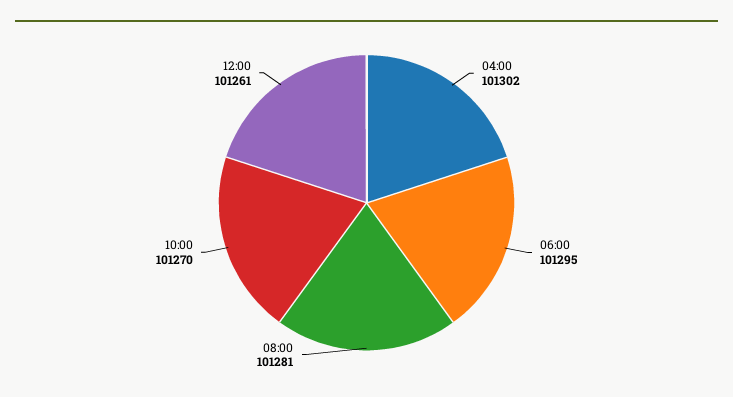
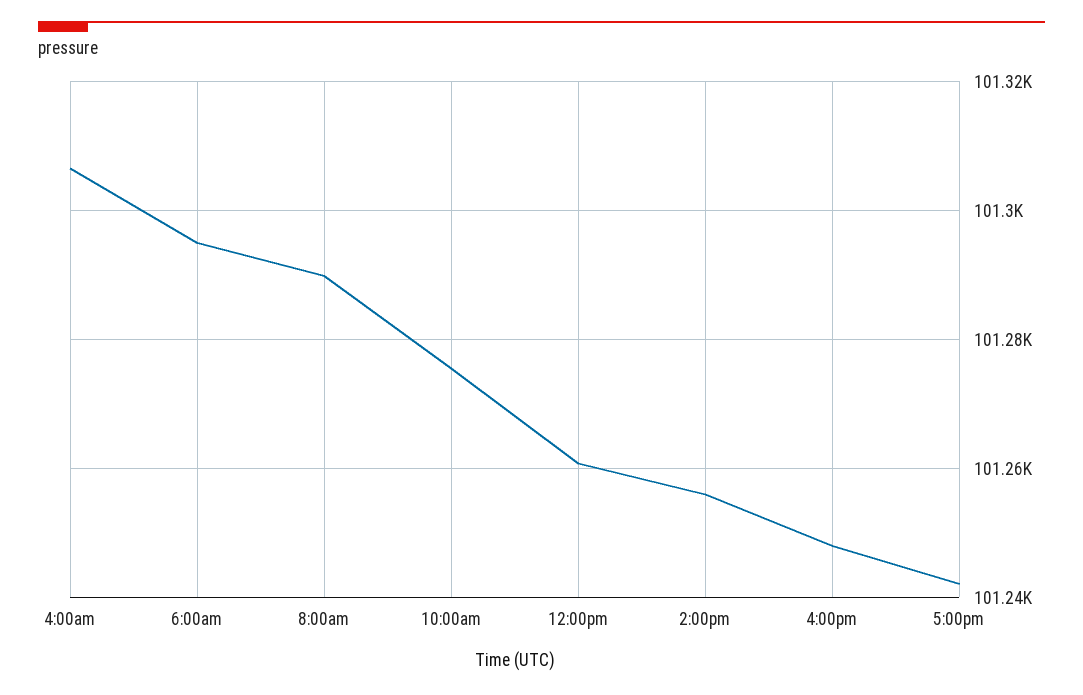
04:00: 101302 -> 101306
08:00: 101281 -> 101290
10:00: 101270 -> 101276
2:00pm: none -> 101256
4:00pm: none -> 101248
5:00pm: none -> 101242

